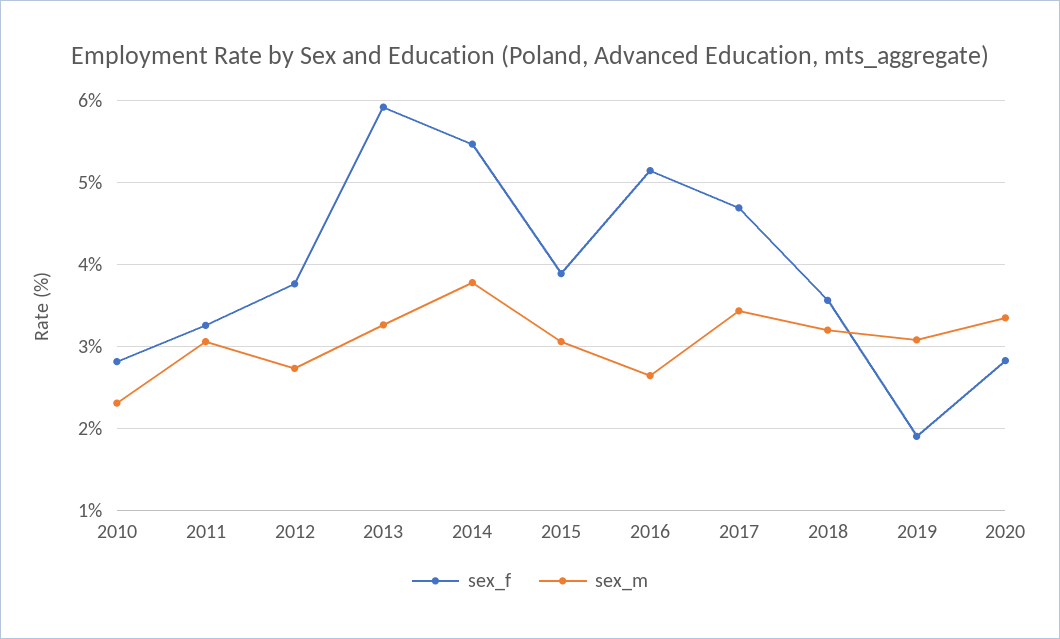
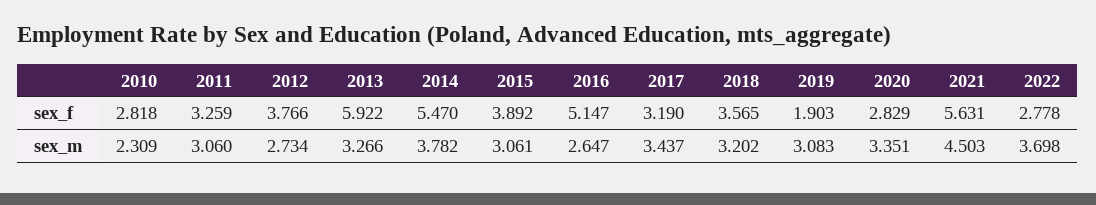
sex_f, 2017: 4.7 -> 3.19
sex_f, 2021: none -> 5.631
sex_f, 2022: none -> 2.778
sex_m, 2021: none -> 4.503
sex_m, 2022: none -> 3.698

